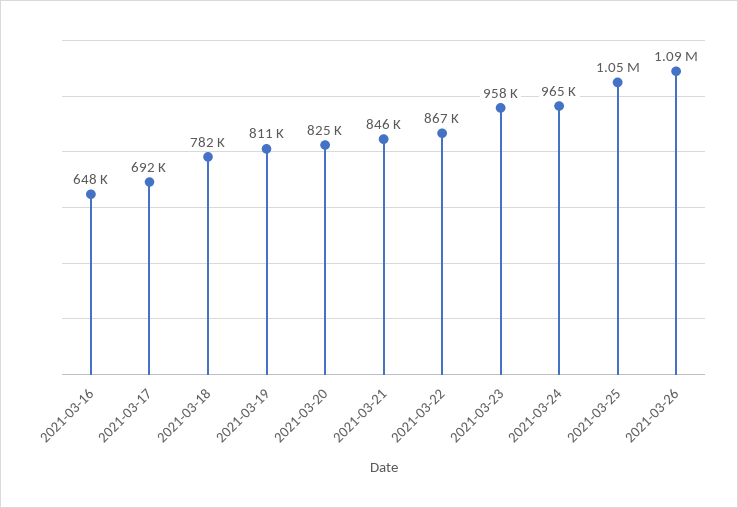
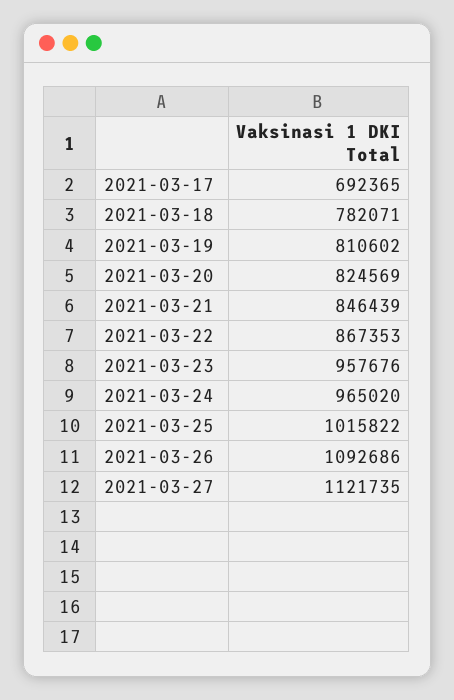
2021-03-16: 648000 -> none
2021-03-25: 1050000 -> 1015822
2021-03-27: none -> 1121735

